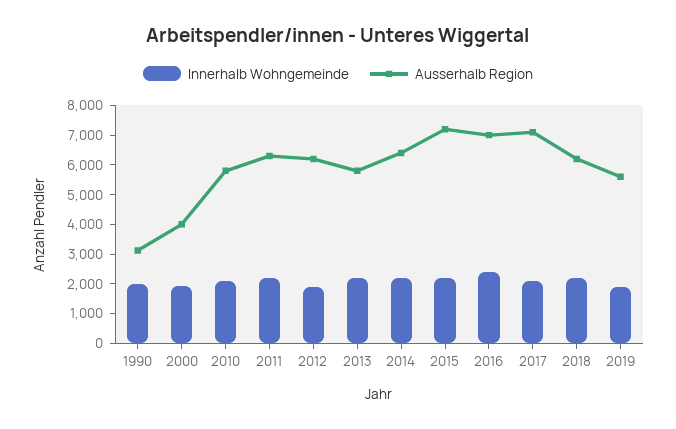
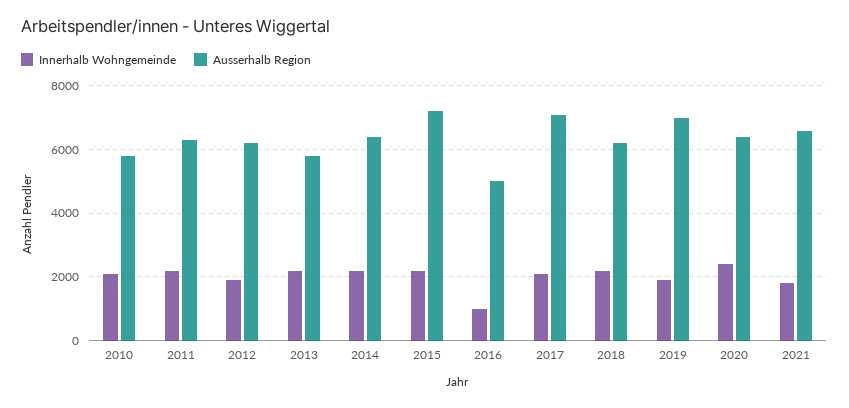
Innerhalb Wohngemeinde, 1990: 2000 -> none
Ausserhalb Region, 1990: 3000 -> none
Innerhalb Wohngemeinde, 2000: 2000 -> none
Ausserhalb Region, 2000: 4000 -> none
Innerhalb Wohngemeinde, 2016: 2500 -> 1000
Ausserhalb Region, 2016: 7000 -> 5000
Ausserhalb Region, 2019: 5500 -> 7000
Innerhalb Wohngemeinde, 2020: none -> 2400
Ausserhalb Region, 2020: none -> 6400
Innerhalb Wohngemeinde, 2021: none -> 1800
Ausserhalb Region, 2021: none -> 6600

